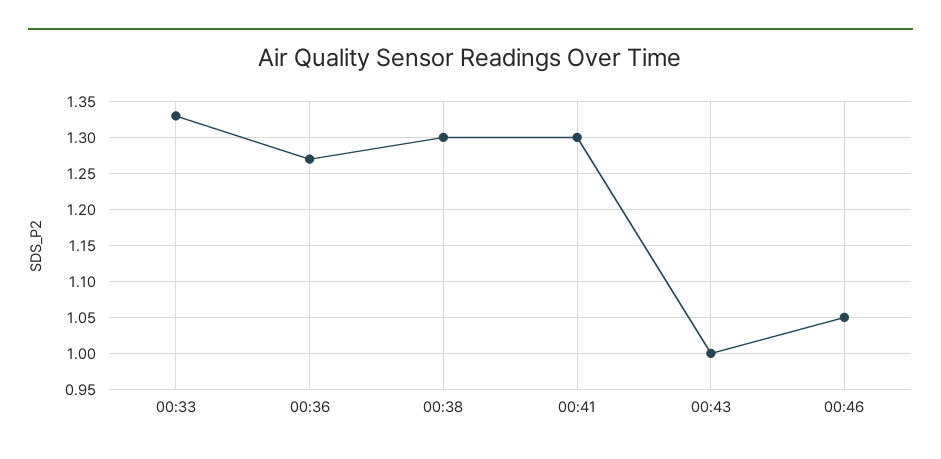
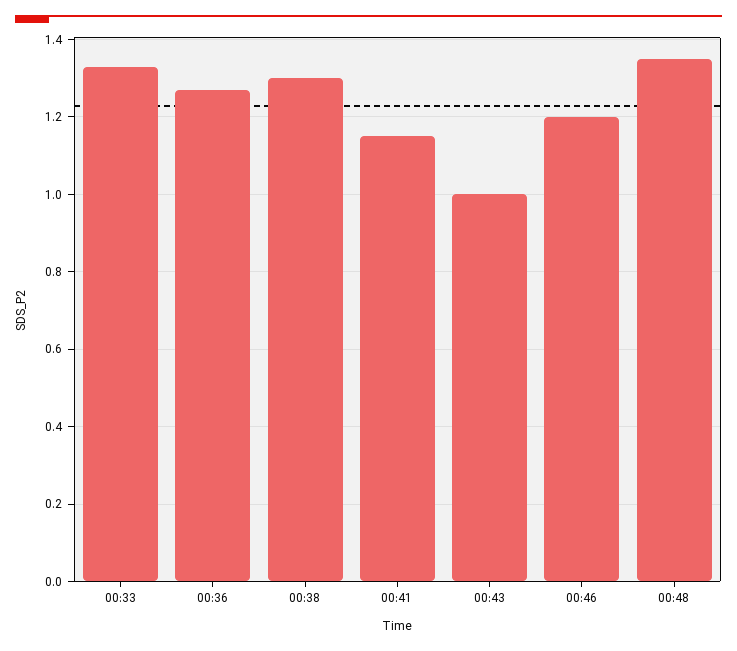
00:41: 1.3 -> 1.15
00:46: 1.05 -> 1.2
00:48: none -> 1.35

